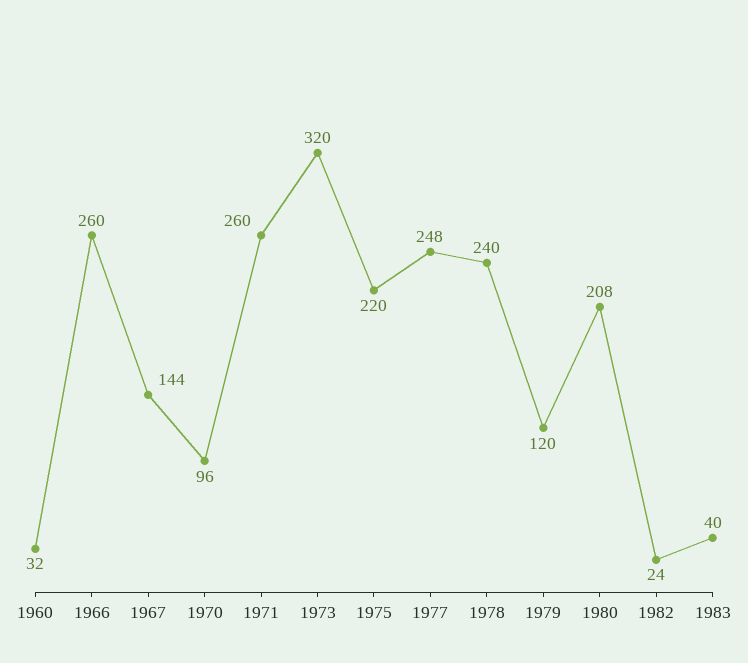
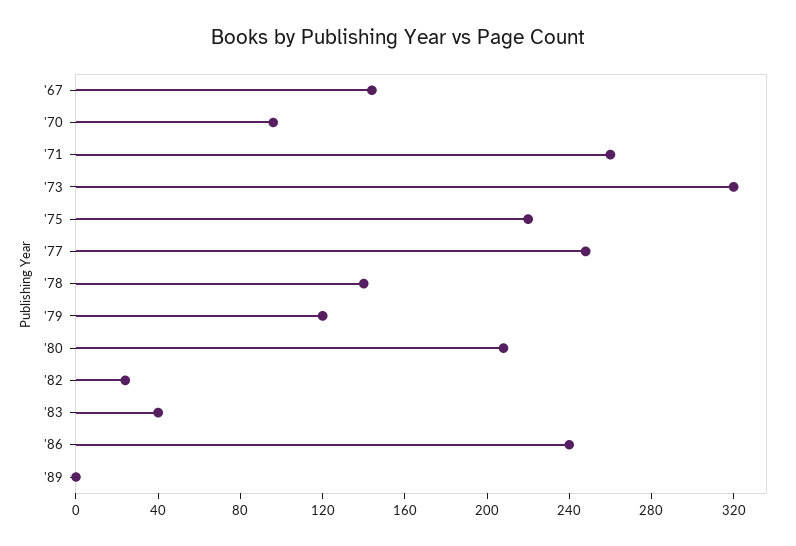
1960: 32 -> none
1966: 260 -> none
1978: 240 -> 140
'86: none -> 240
'89: none -> 0

